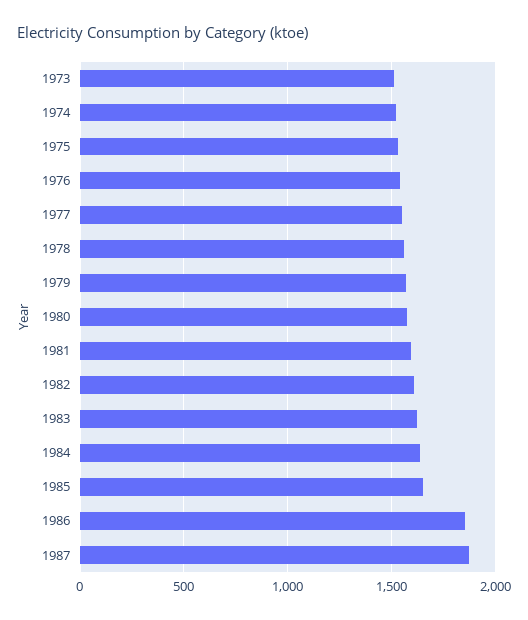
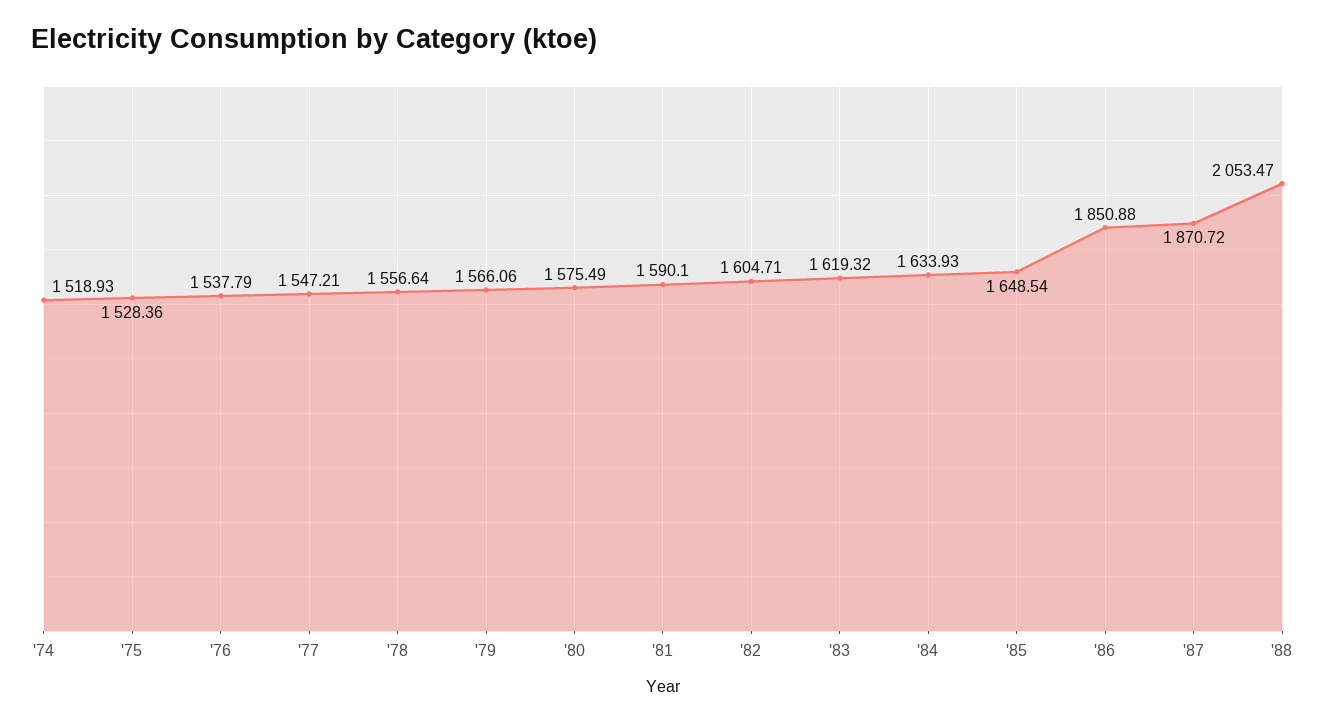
1973: 1500 -> none
'88: none -> 2053.47

